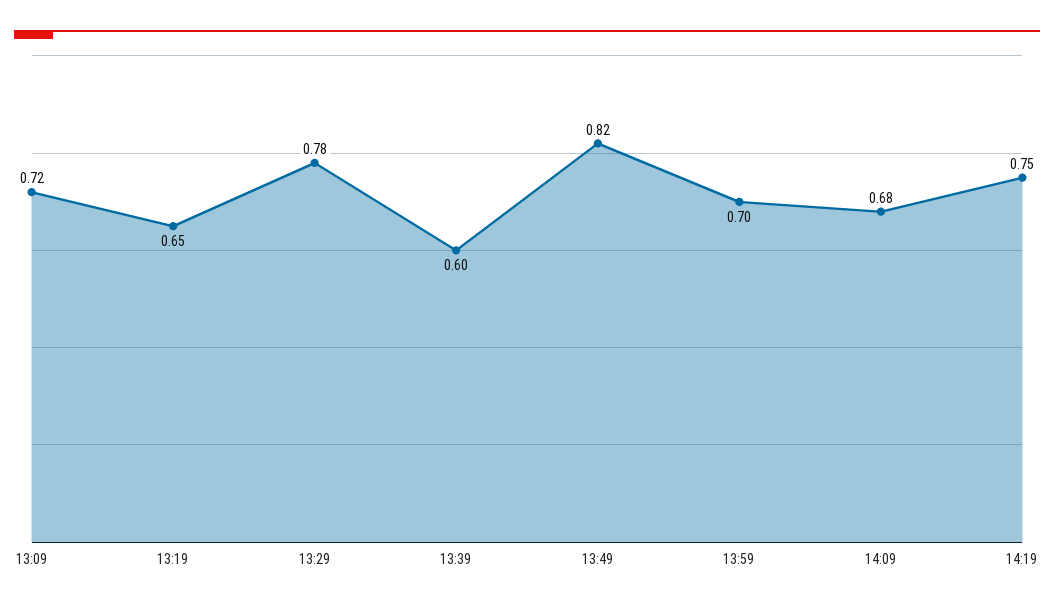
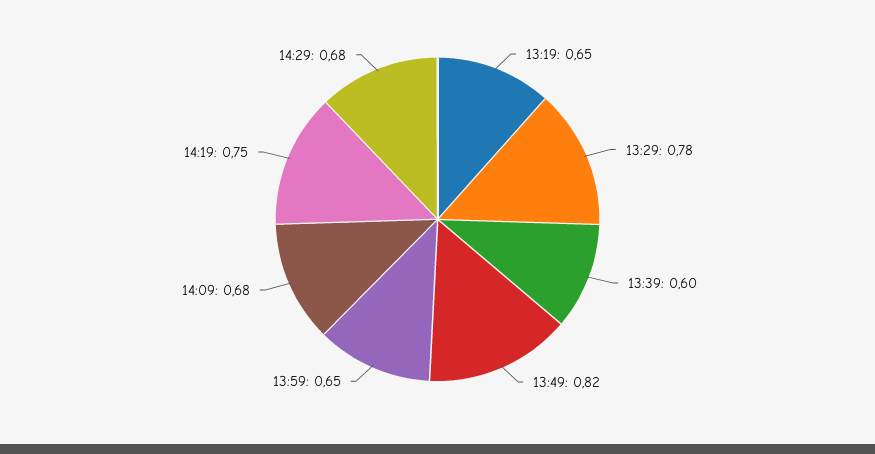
13:09: 0.72 -> none
13:59: 0.7 -> 0.65
14:29: none -> 0.68

